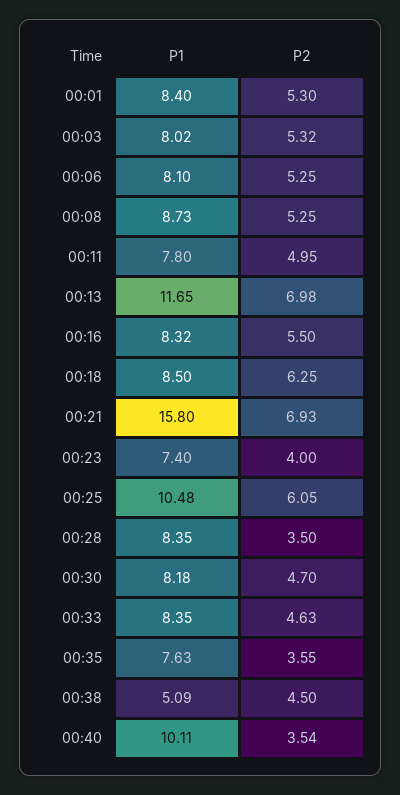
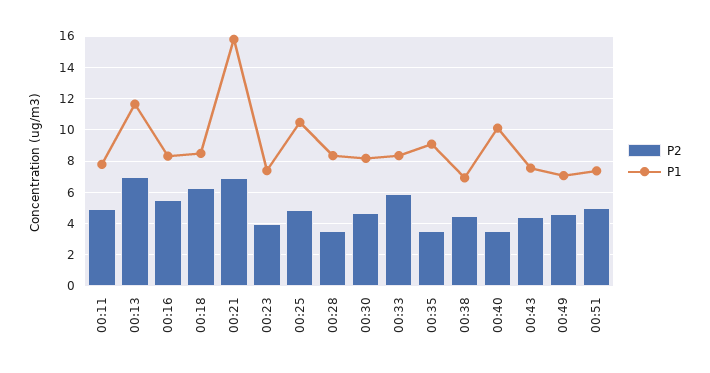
P1, 00:01: 8.4 -> none
P2, 00:01: 5.3 -> none
P1, 00:03: 8.02 -> none
P2, 00:03: 5.32 -> none
P1, 00:06: 8.1 -> none
P2, 00:06: 5.25 -> none
P1, 00:08: 8.73 -> none
P2, 00:08: 5.25 -> none
P2, 00:25: 6.05 -> 5
P2, 00:33: 4.63 -> 6
P1, 00:35: 7.63 -> 9
P1, 00:38: 5.09 -> 7
P2, 00:43: none -> 4.5
P1, 00:43: none -> 7.5
P2, 00:49: none -> 4.5
P1, 00:49: none -> 7
P2, 00:51: none -> 5
P1, 00:51: none -> 7.5

